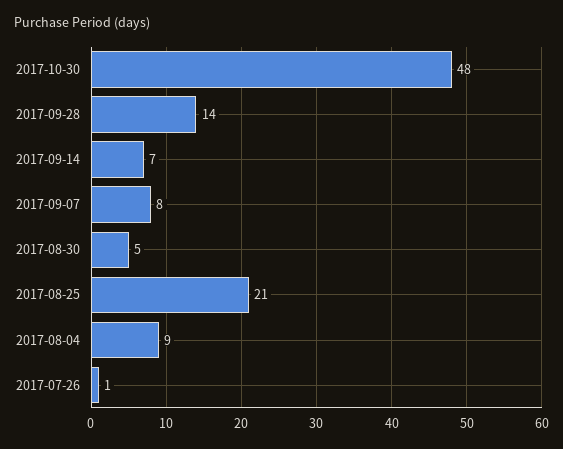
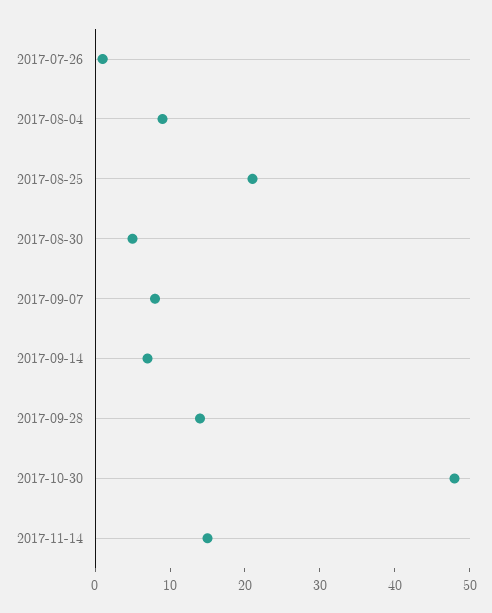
2017-11-14: none -> 15

